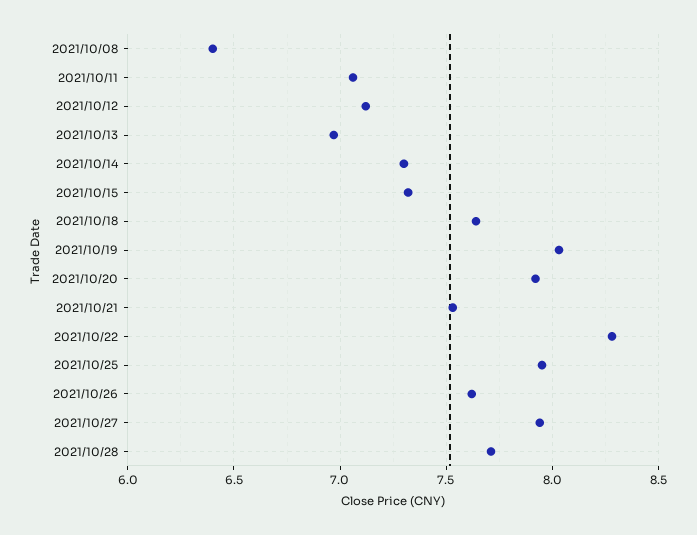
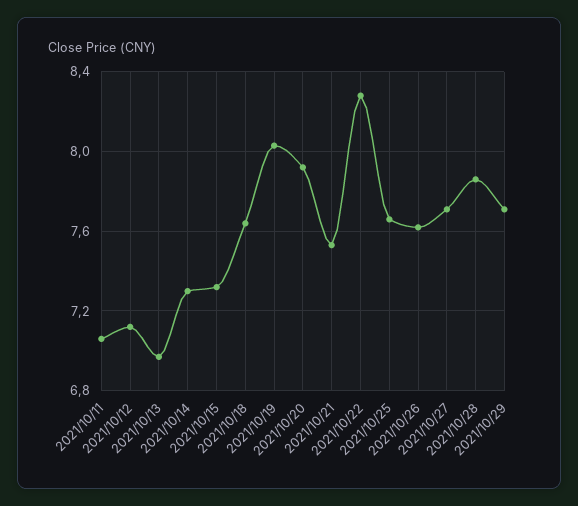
2021/10/08: 6.4 -> none
2021/10/25: 7.95 -> 7.65
2021/10/27: 7.95 -> 7.7
2021/10/28: 7.7 -> 7.85
2021/10/29: none -> 7.7

